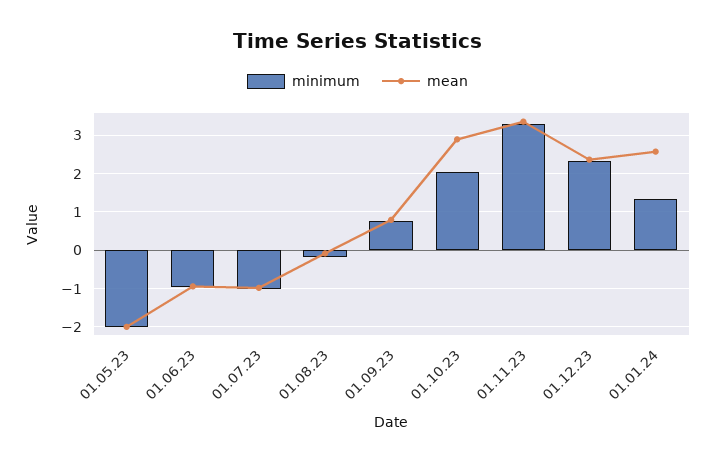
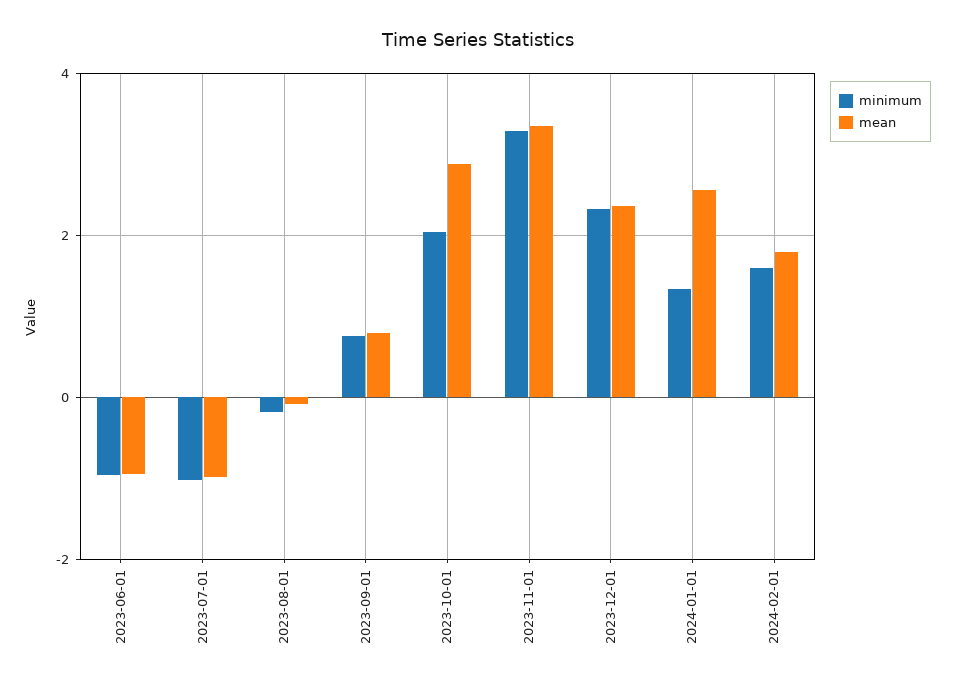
minimum, 01.05.23: -2 -> none
mean, 01.05.23: -2 -> none
minimum, 2024-02-01: none -> 1.6
mean, 2024-02-01: none -> 1.8

